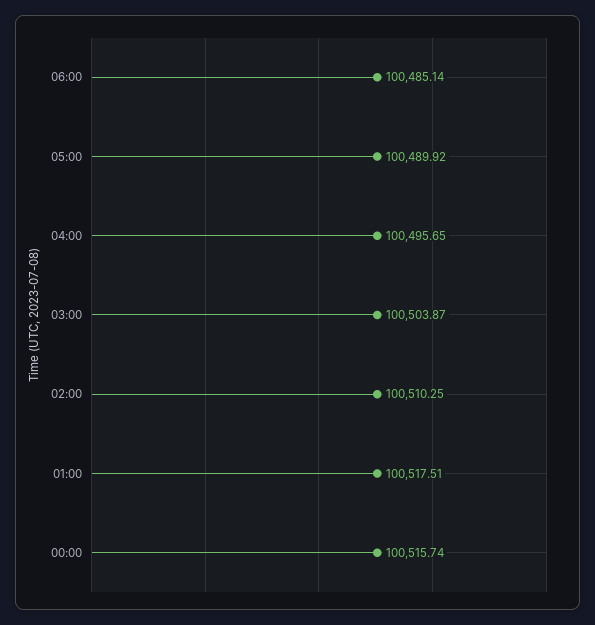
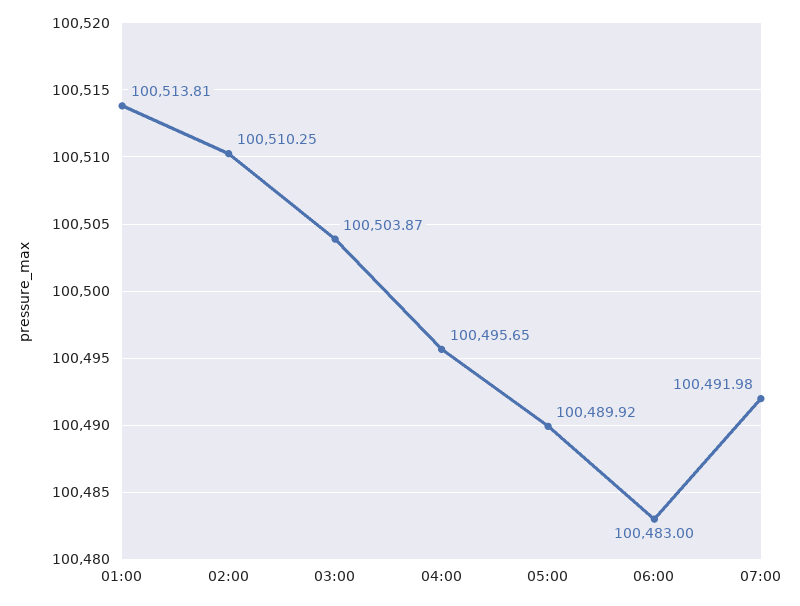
06:00: 100485.14 -> 100483
01:00: 100517.51 -> 100513.81
00:00: 100515.74 -> none
07:00: none -> 100491.98

